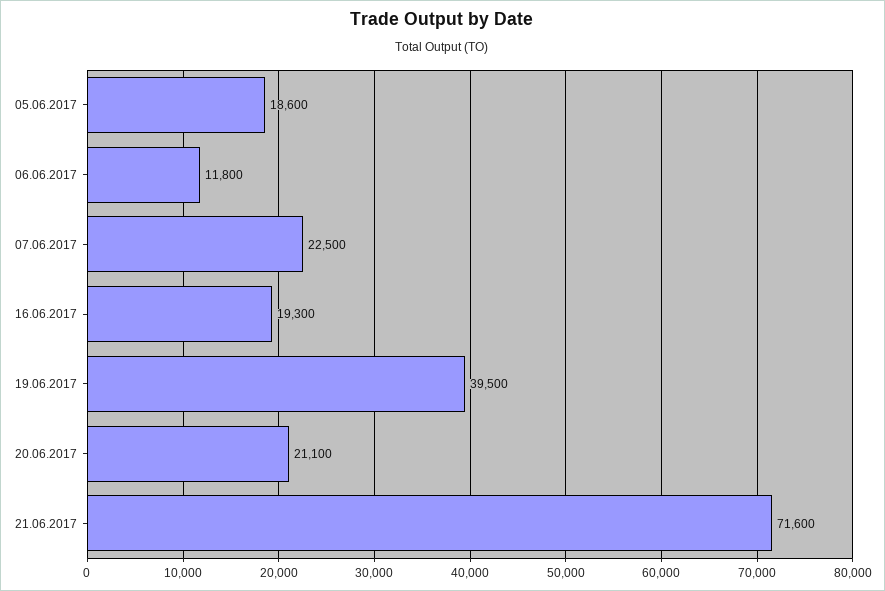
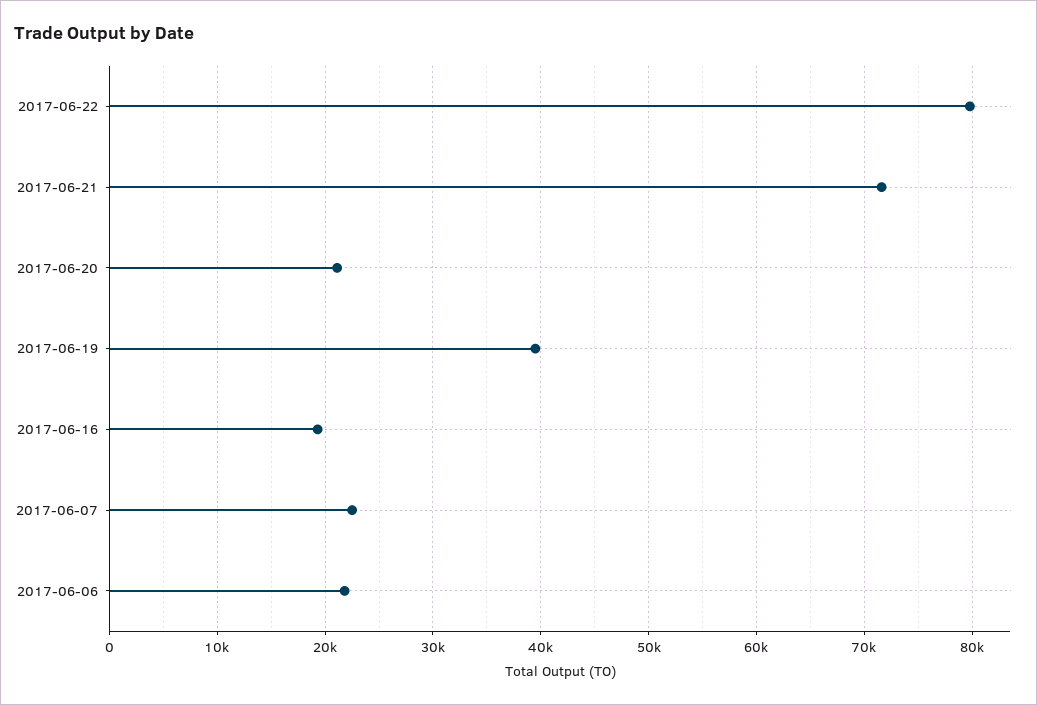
05.06.2017: 18600 -> none
06.06.2017: 11800 -> 22000
2017-06-22: none -> 80000

